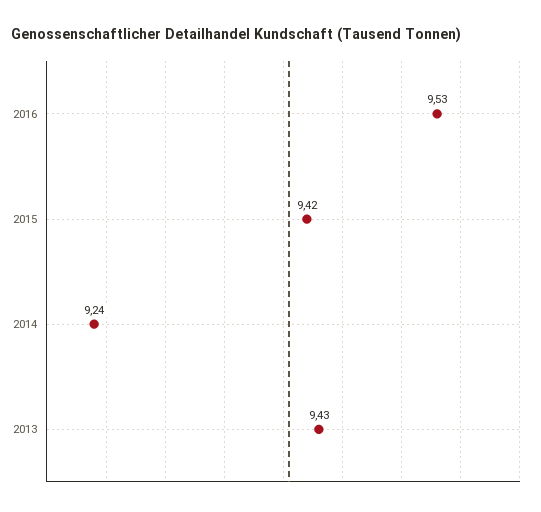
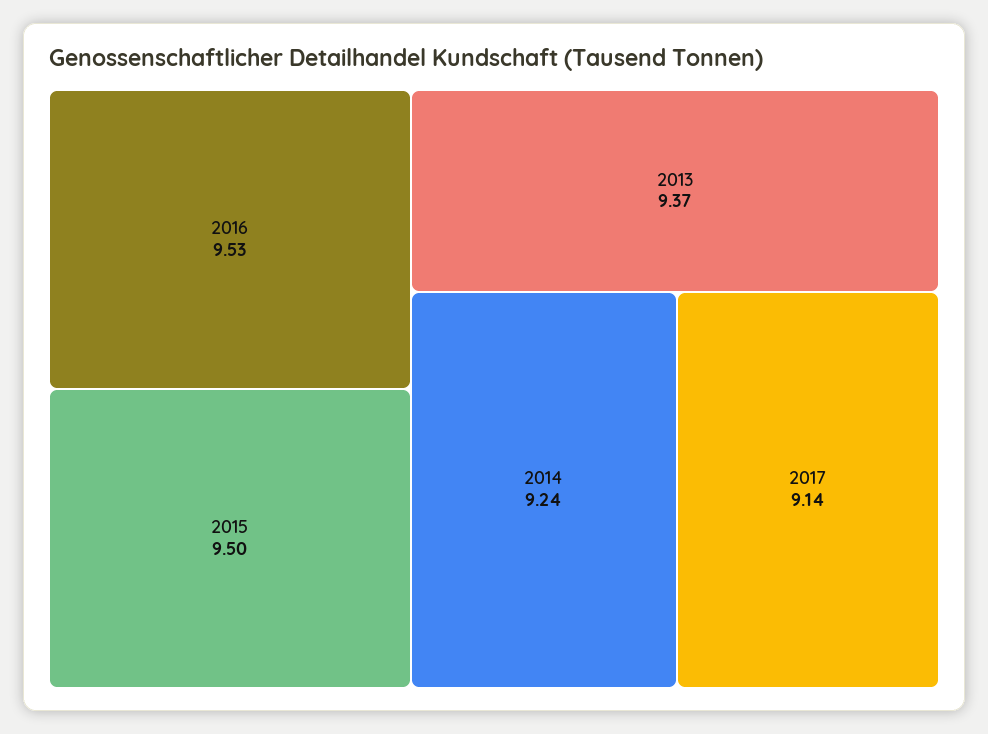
2015: 9.42 -> 9.5
2013: 9.43 -> 9.37
2017: none -> 9.14

